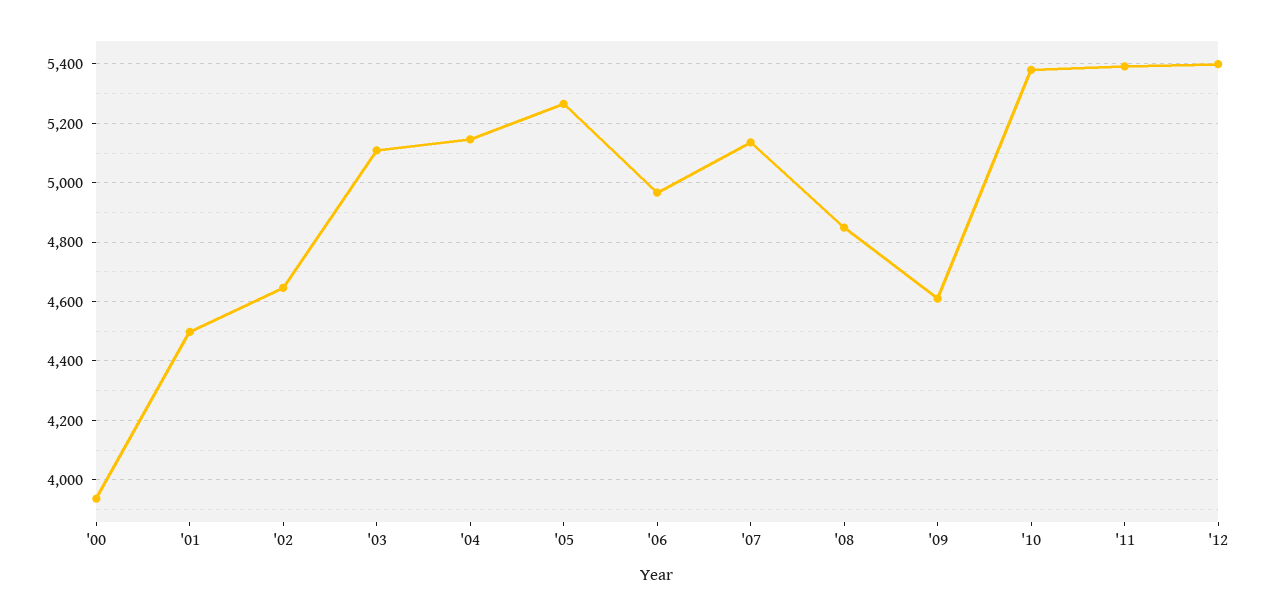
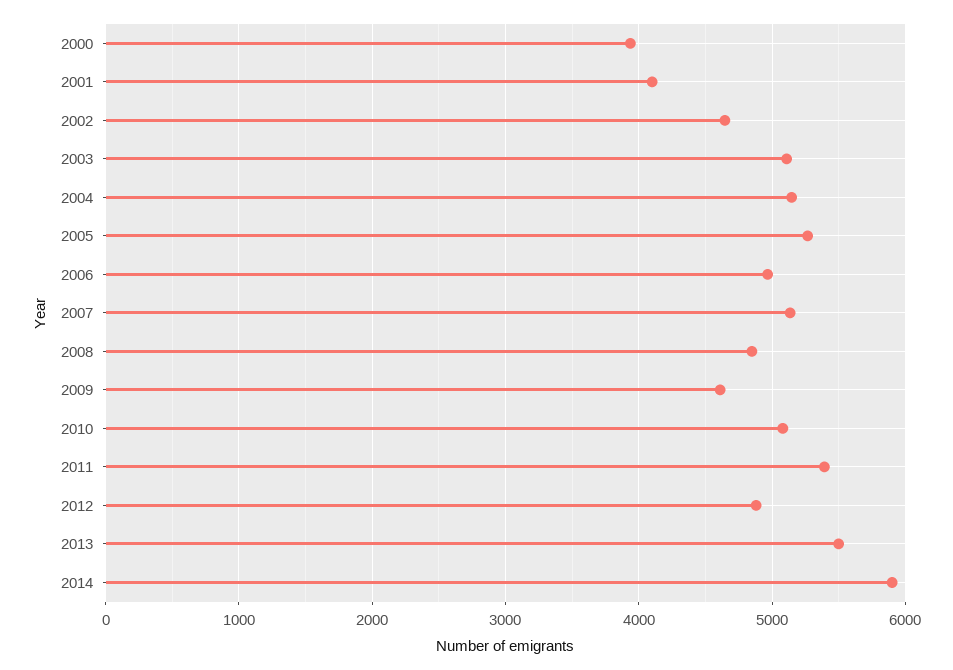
'01: 4500 -> 4100
'10: 5375 -> 5100
'12: 5400 -> 4900
2013: none -> 5500
2014: none -> 5900

